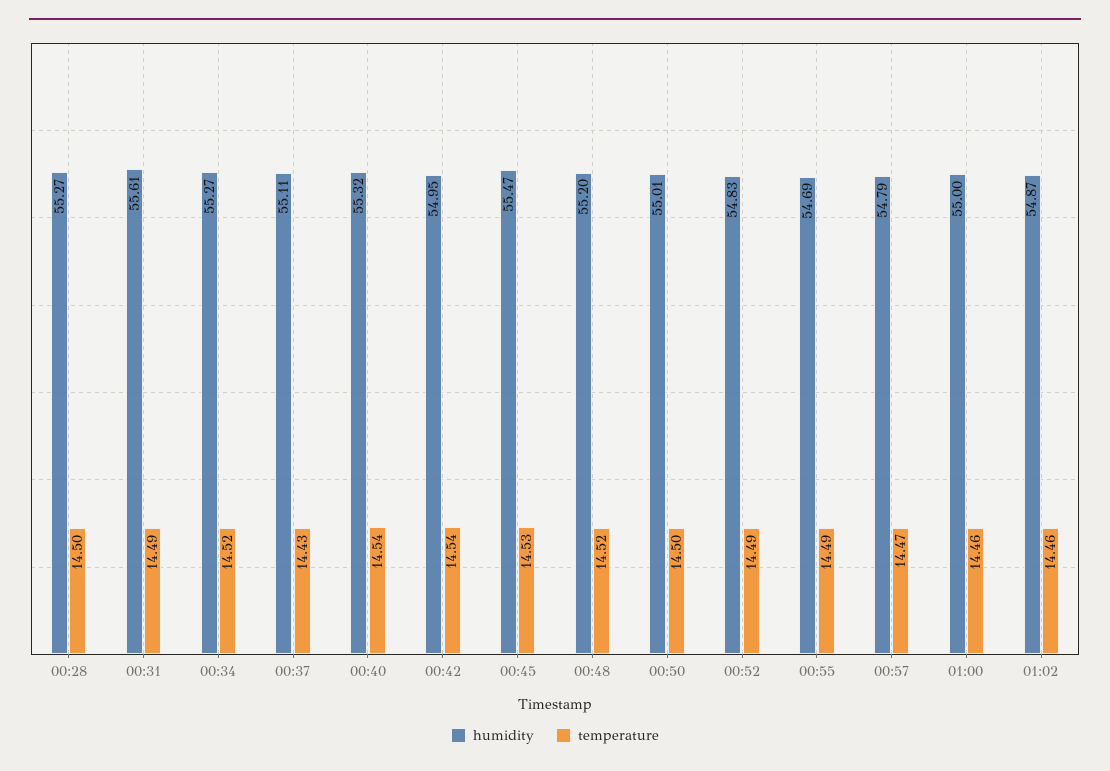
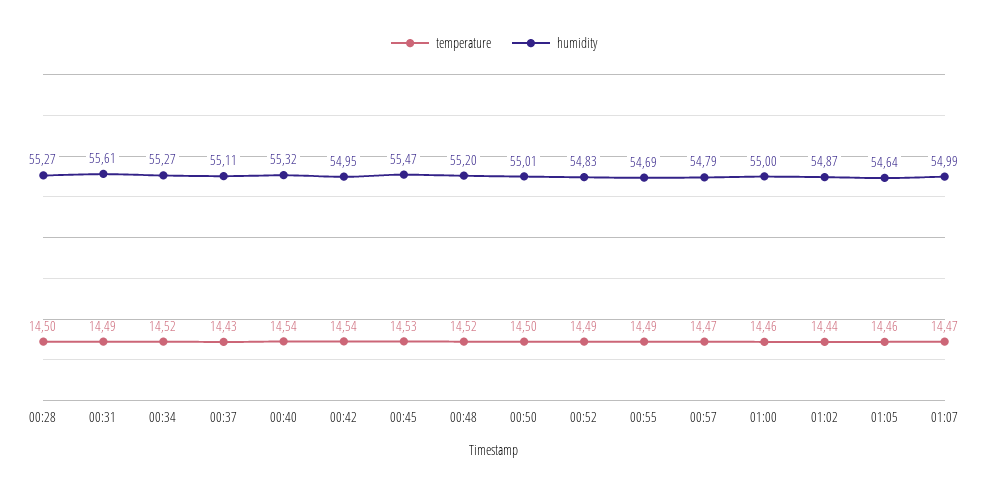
temperature, 01:02: 14.46 -> 14.44
temperature, 01:05: none -> 14.46
humidity, 01:05: none -> 54.64
temperature, 01:07: none -> 14.47
humidity, 01:07: none -> 54.99

